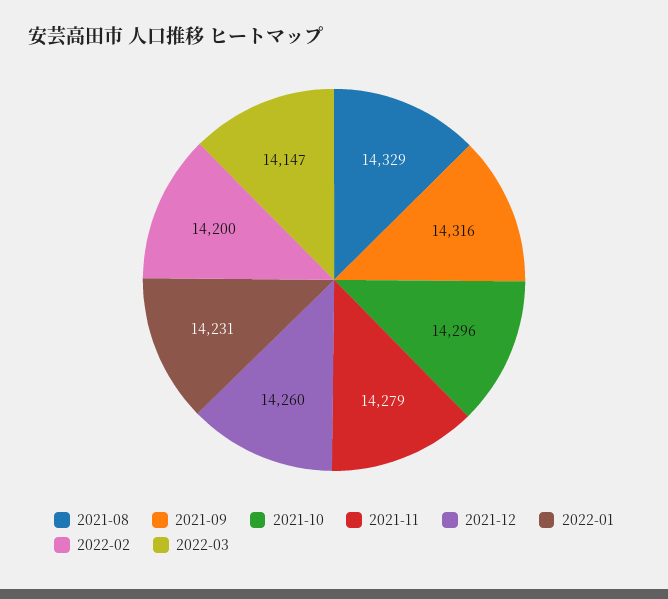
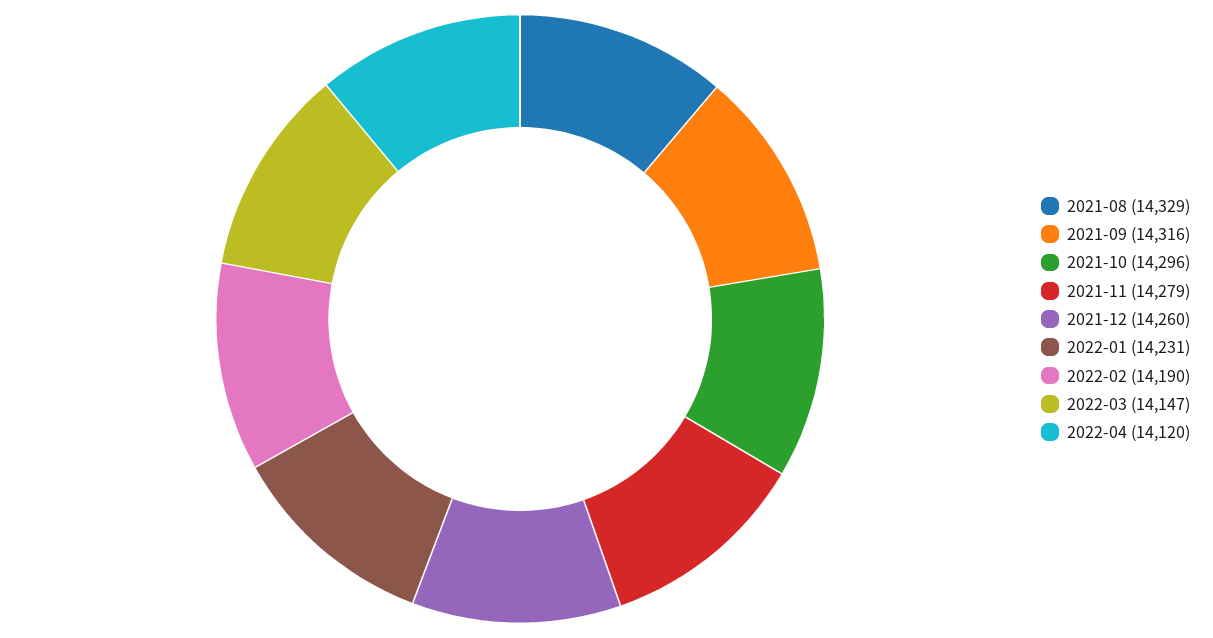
2022-02: 14200 -> 14190
2022-04: none -> 14120

